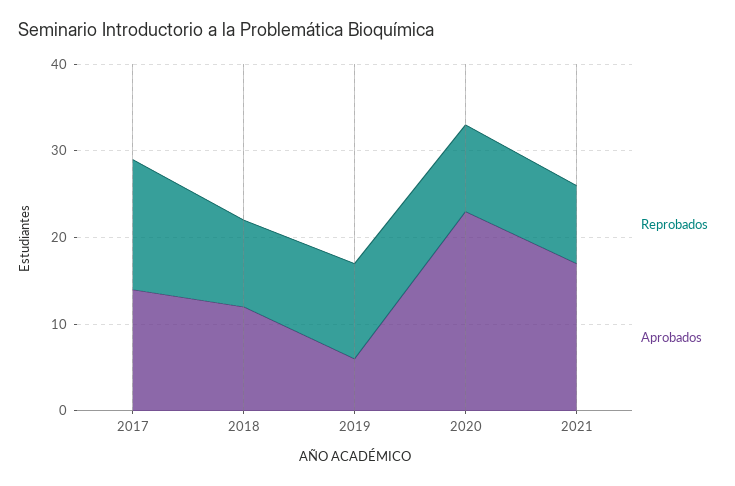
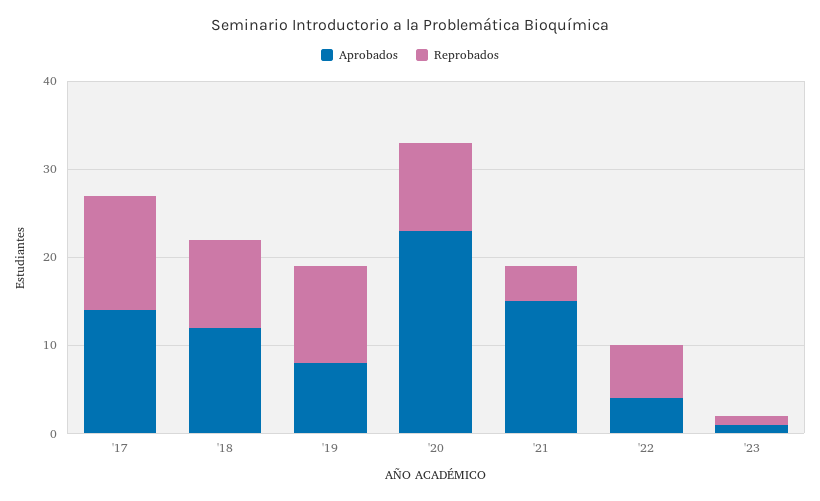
Reprobados, 2017: 15 -> 13
Aprobados, 2019: 6 -> 8
Reprobados, 2021: 9 -> 4
Aprobados, 2021: 17 -> 15
Aprobados, '22: none -> 4
Reprobados, '22: none -> 6
Aprobados, '23: none -> 1
Reprobados, '23: none -> 1

